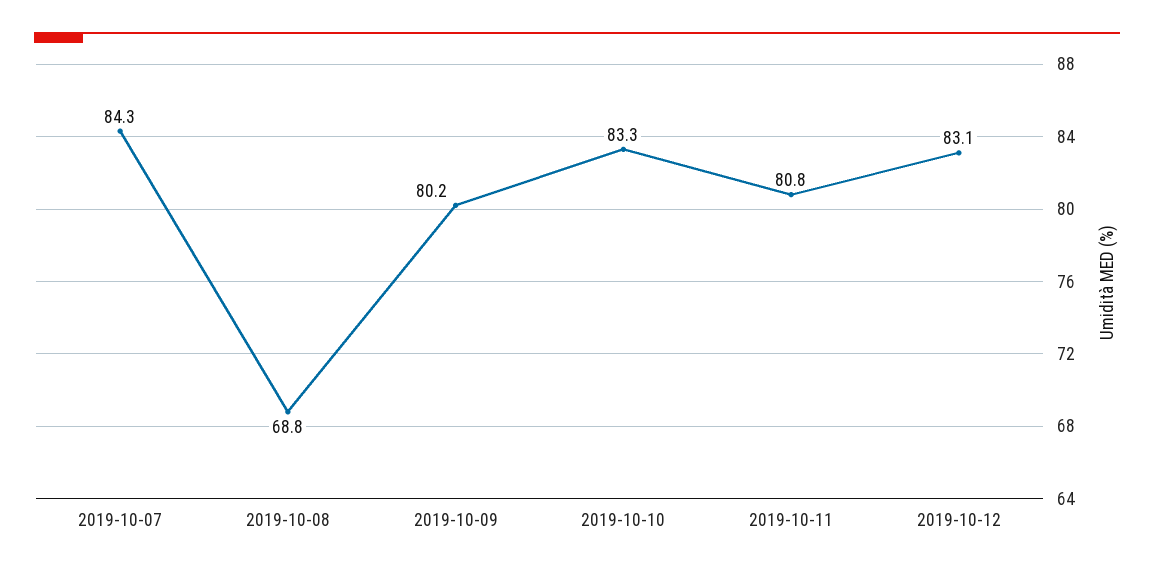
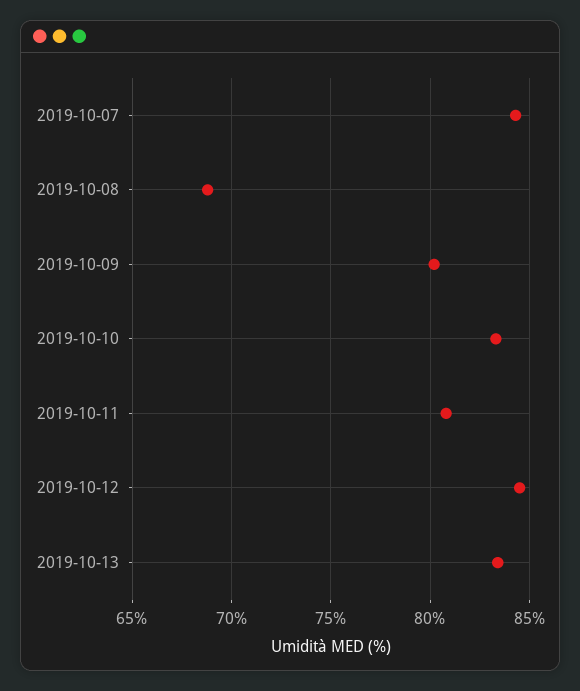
2019-10-12: 83.1 -> 84.5
2019-10-13: none -> 83.5

